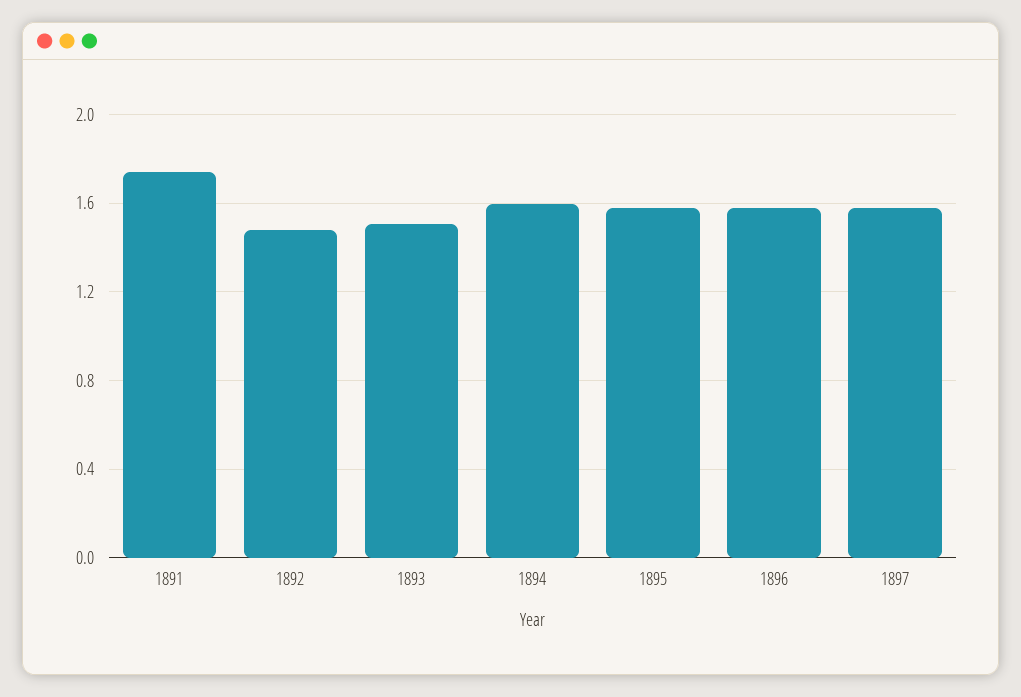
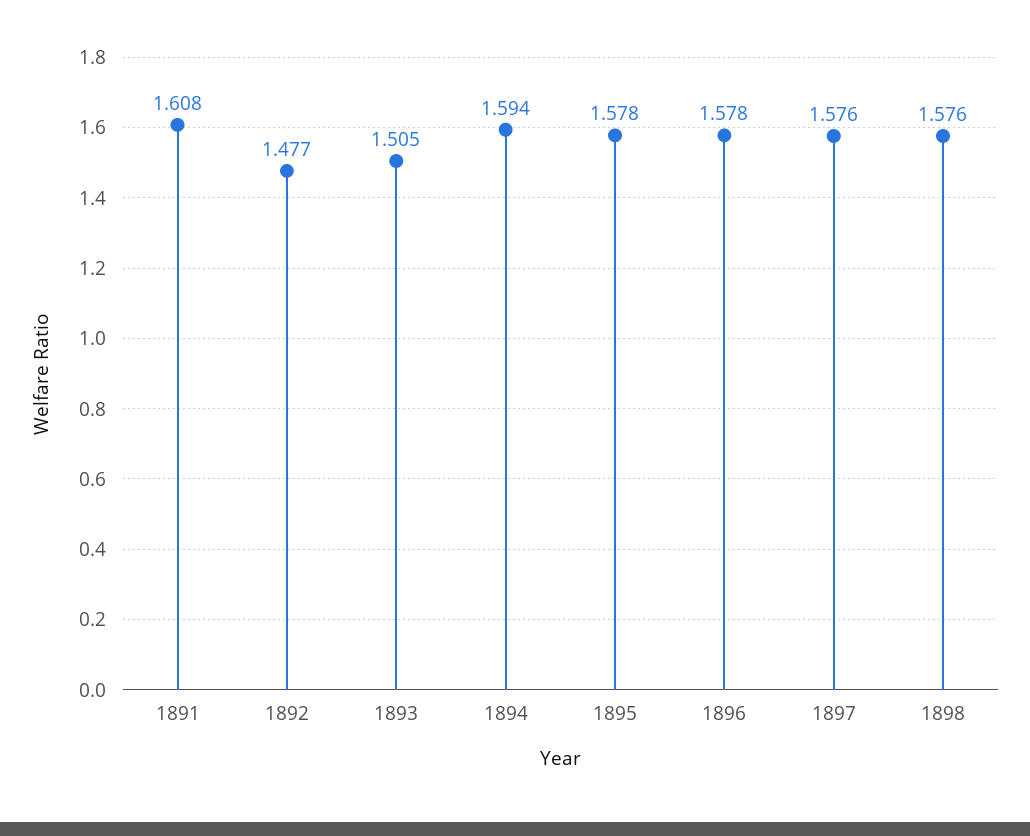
1891: 1.75 -> 1.608
1898: none -> 1.576

